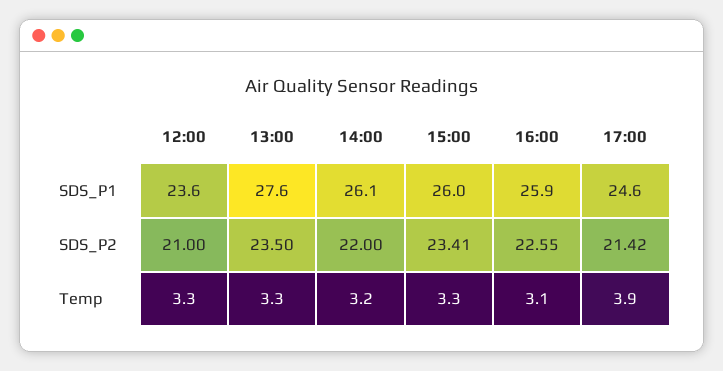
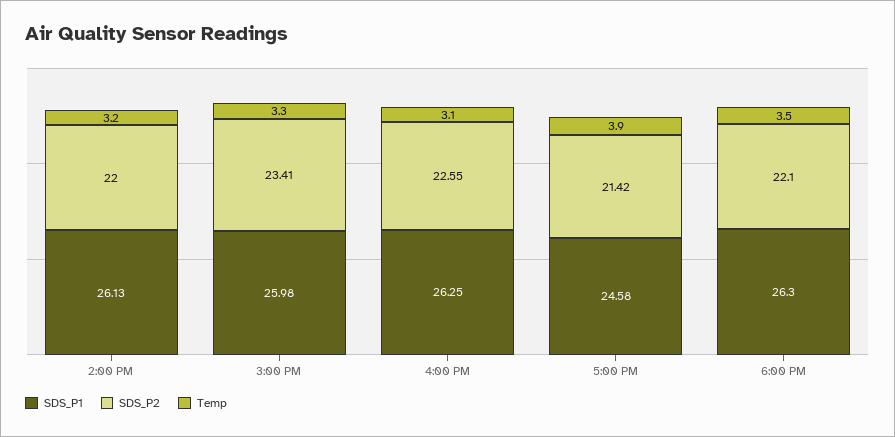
SDS_P1, 12:00: 23.6 -> none
SDS_P1, 13:00: 27.6 -> none
SDS_P1, 16:00: 25.9 -> 26.25
SDS_P2, 12:00: 21 -> none
SDS_P2, 13:00: 23.5 -> none
Temp, 12:00: 3.3 -> none
Temp, 13:00: 3.3 -> none
SDS_P1, 6:00 PM: none -> 26.3
SDS_P2, 6:00 PM: none -> 22.1
Temp, 6:00 PM: none -> 3.5

